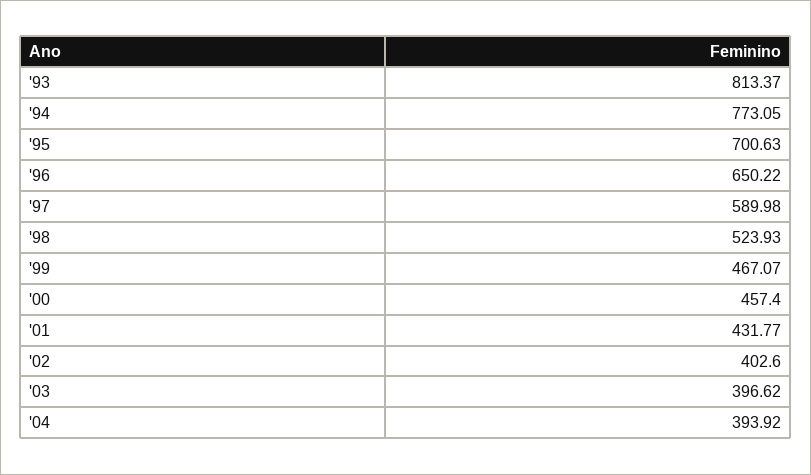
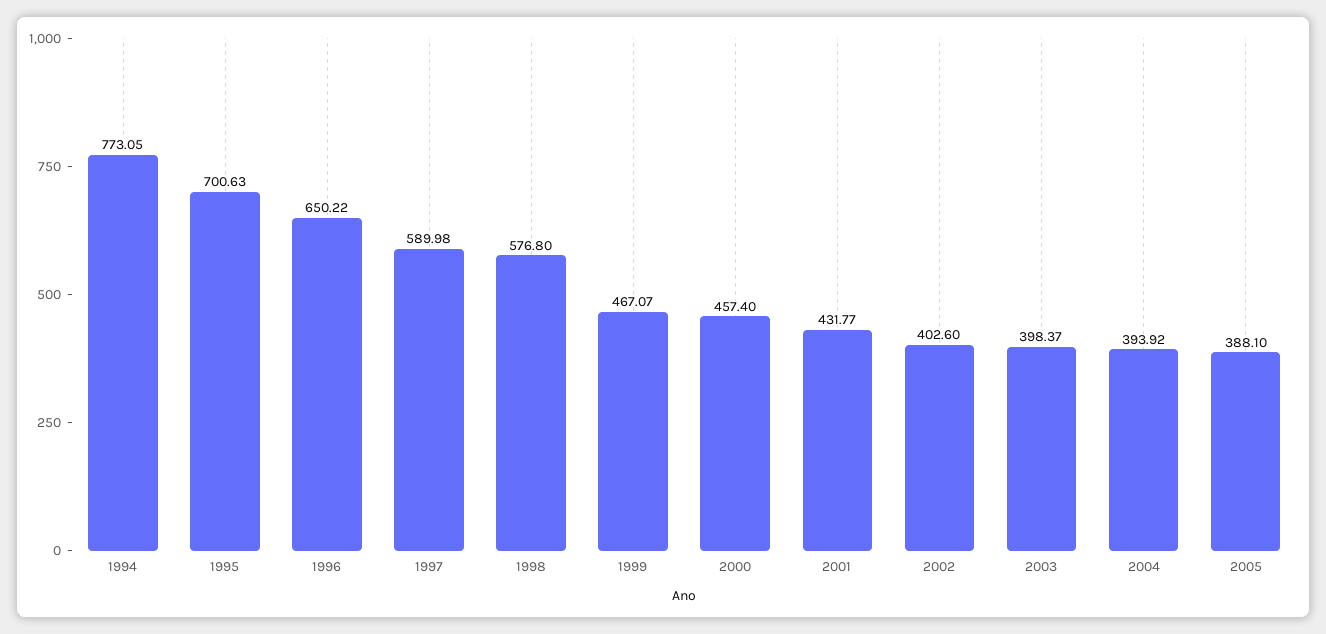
'93: 813.37 -> none
'98: 523.93 -> 576.8
'03: 396.62 -> 398.37
2005: none -> 388.1

